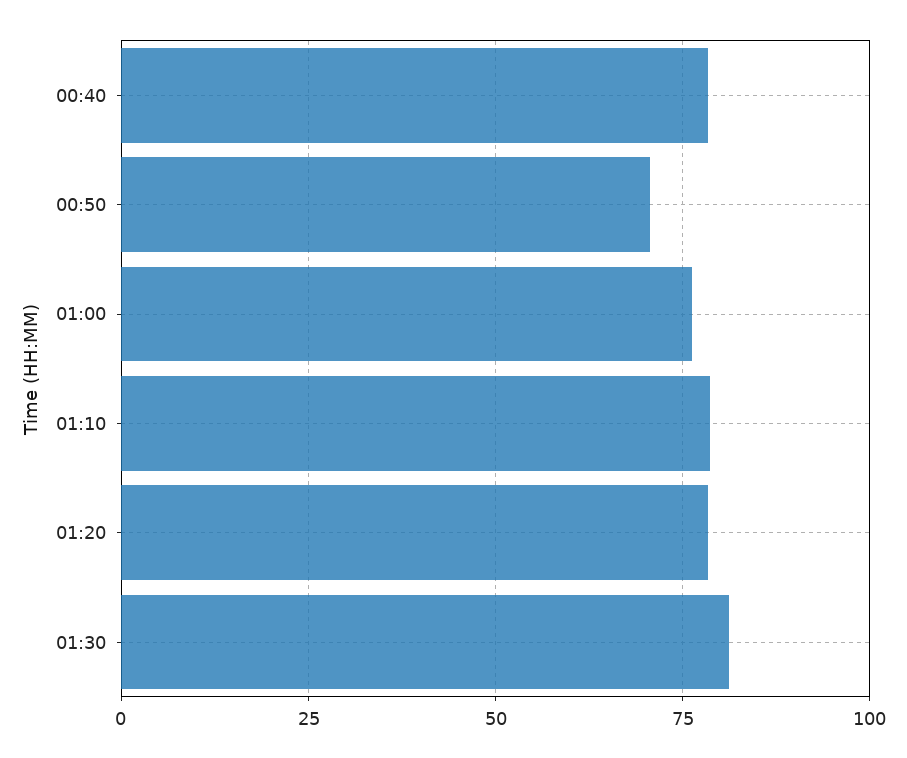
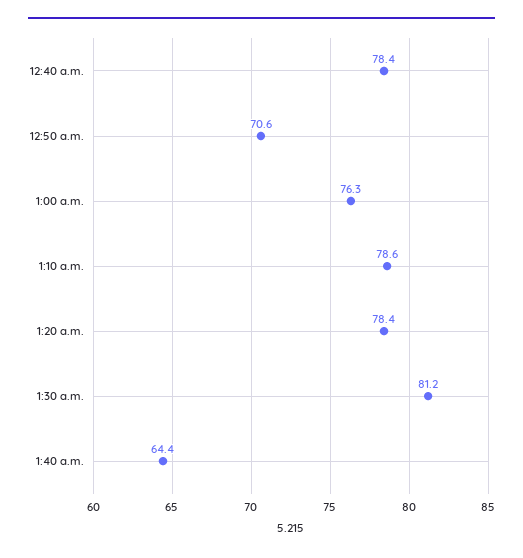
1:40 a.m.: none -> 64.4

